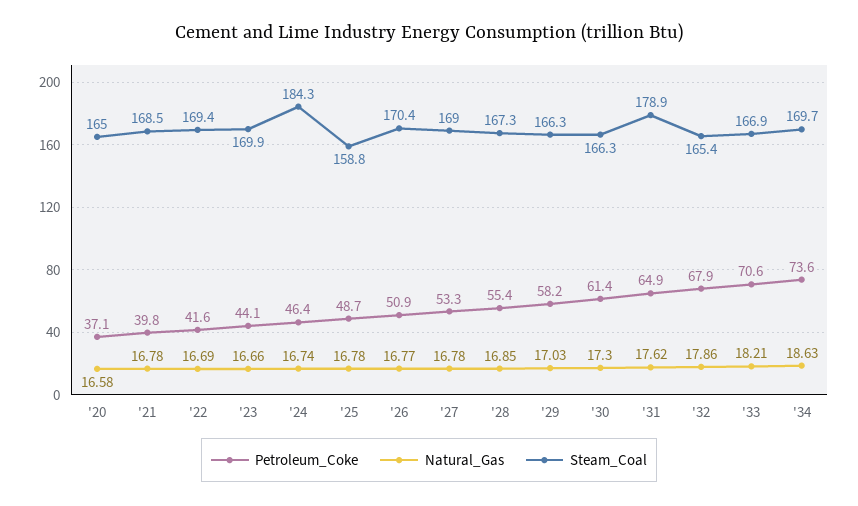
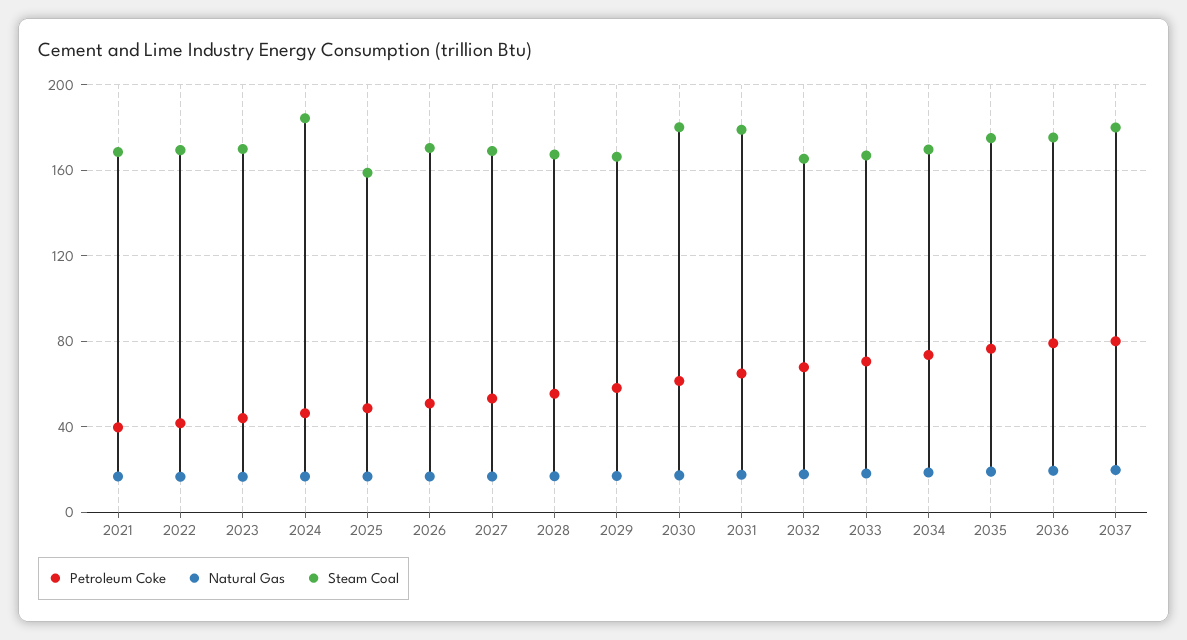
Petroleum_Coke, '20: 37.1 -> none
Natural_Gas, '20: 16.58 -> none
Steam_Coal, '20: 165 -> none
Steam_Coal, '30: 166.3 -> 180
Petroleum_Coke, 2035: none -> 75
Natural_Gas, 2035: none -> 20
Steam_Coal, 2035: none -> 175
Petroleum_Coke, 2036: none -> 80
Natural_Gas, 2036: none -> 20
Steam_Coal, 2036: none -> 175
Petroleum_Coke, 2037: none -> 80
Natural_Gas, 2037: none -> 20
Steam_Coal, 2037: none -> 180

